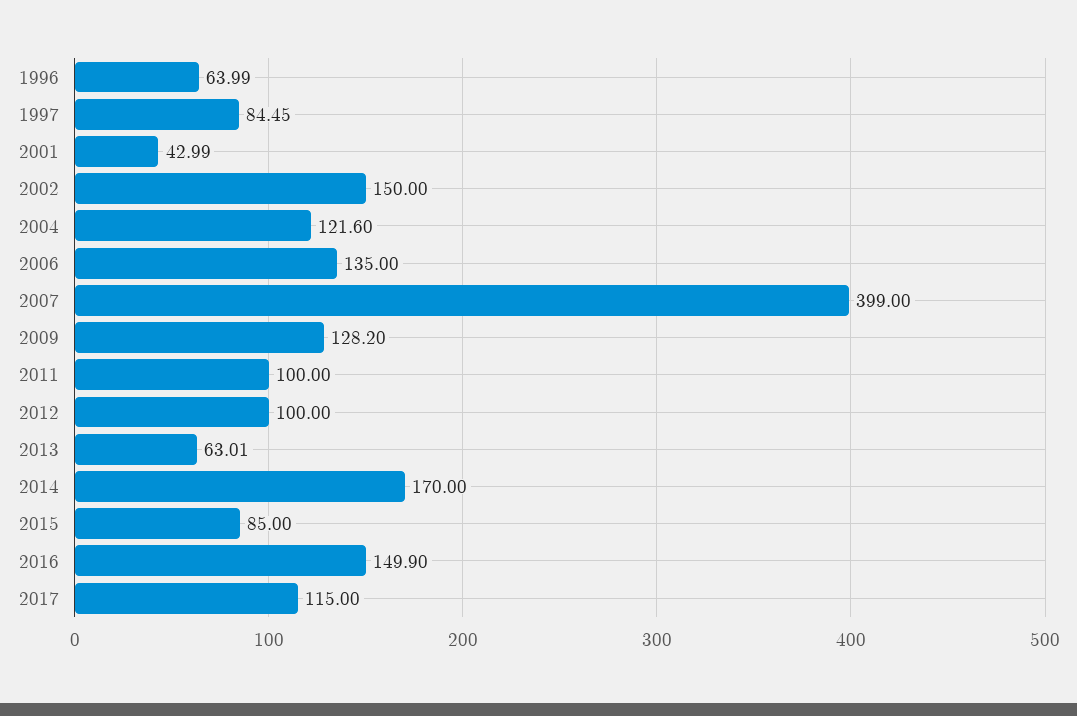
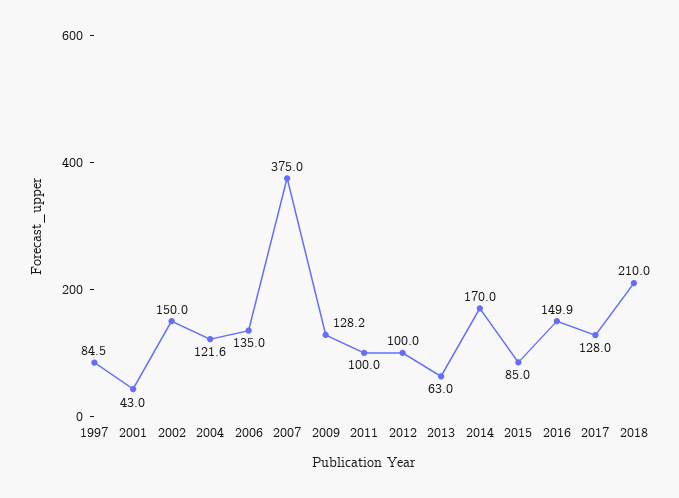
1996: 63.99 -> none
2007: 399 -> 375
2017: 115 -> 128
2018: none -> 210

